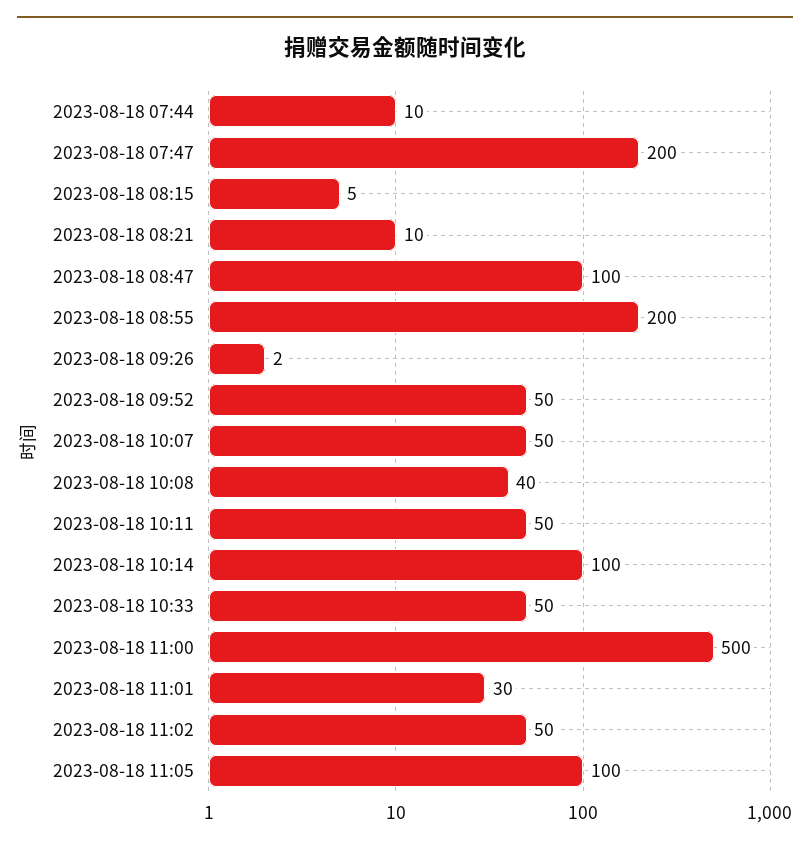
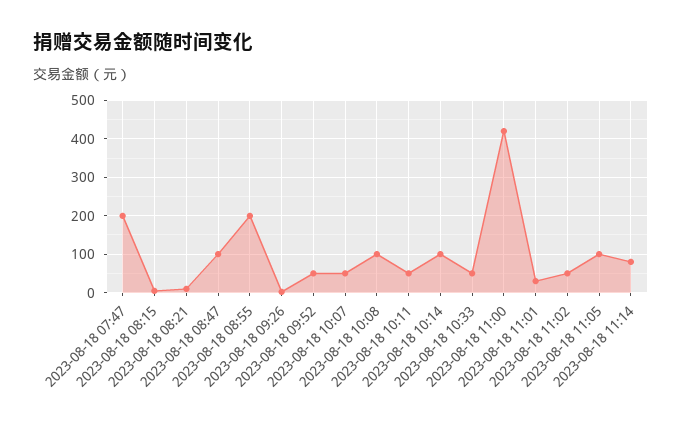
2023-08-18 07:44: 10 -> none
2023-08-18 10:08: 40 -> 100
2023-08-18 11:00: 500 -> 420
2023-08-18 11:14: none -> 80

